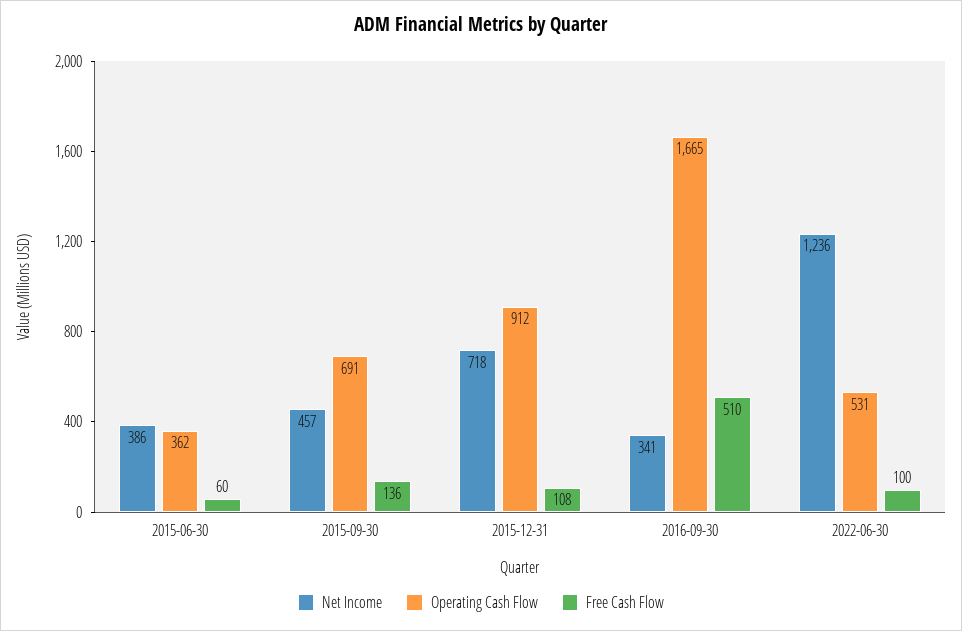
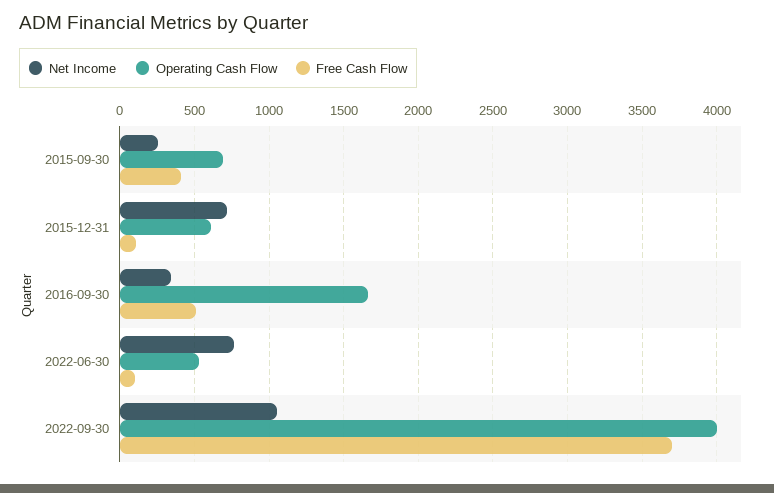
Net Income, 2015-06-30: 386 -> none
Operating Cash Flow, 2015-06-30: 362 -> none
Free Cash Flow, 2015-06-30: 60 -> none
Net Income, 2015-09-30: 457 -> 250
Free Cash Flow, 2015-09-30: 136 -> 400
Operating Cash Flow, 2015-12-31: 912 -> 600
Net Income, 2022-06-30: 1236 -> 750
Net Income, 2022-09-30: none -> 1050
Operating Cash Flow, 2022-09-30: none -> 4000
Free Cash Flow, 2022-09-30: none -> 3700

